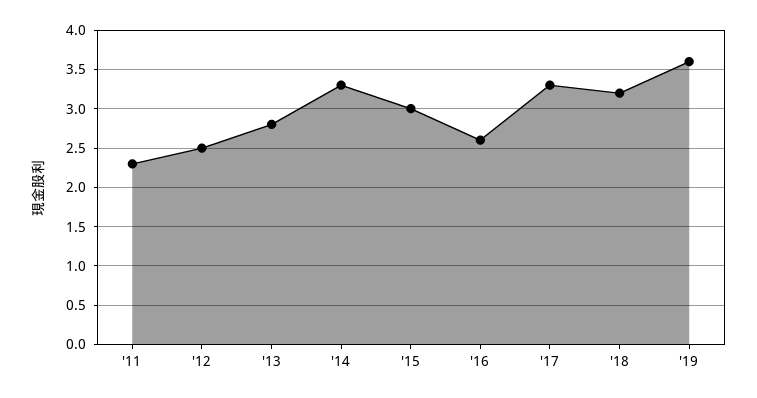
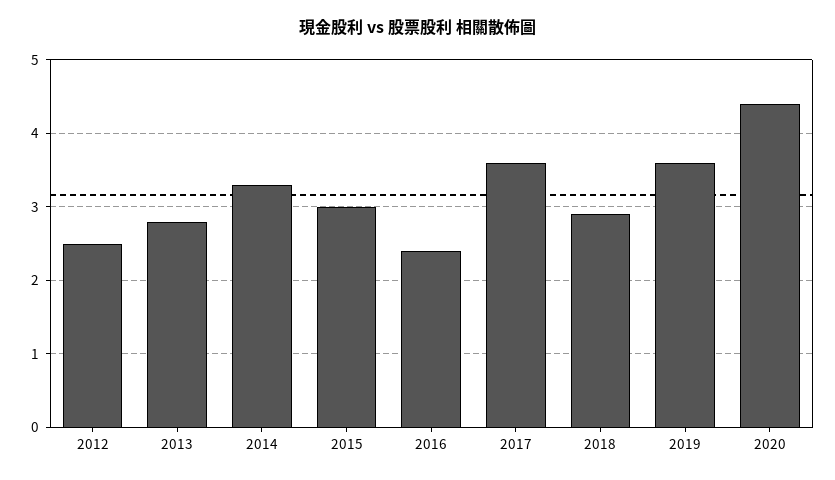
'11: 2.3 -> none
'16: 2.6 -> 2.4
'17: 3.3 -> 3.6
'18: 3.2 -> 2.9
2020: none -> 4.4

